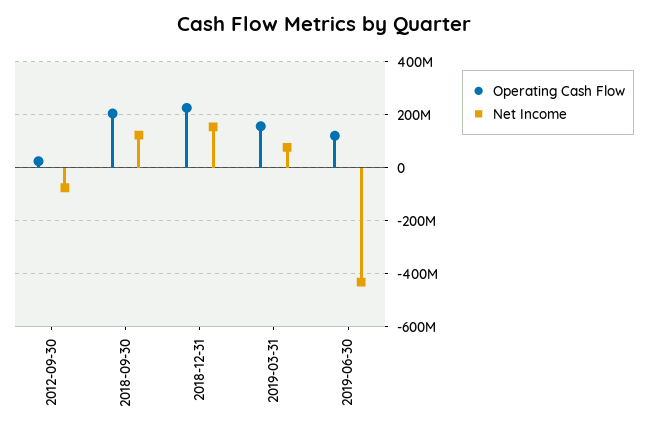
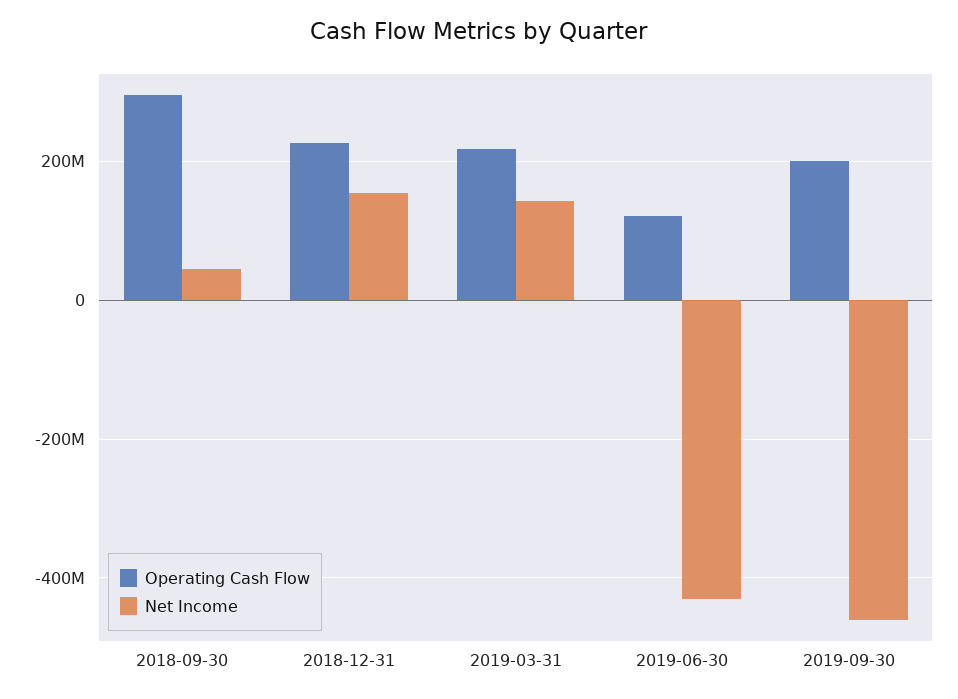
Operating Cash Flow, 2012-09-30: 25000000 -> none
Net Income, 2012-09-30: -75000000 -> none
Operating Cash Flow, 2018-09-30: 200000000 -> 300000000
Net Income, 2018-09-30: 125000000 -> 40000000
Operating Cash Flow, 2019-03-31: 150000000 -> 220000000
Net Income, 2019-03-31: 75000000 -> 140000000
Operating Cash Flow, 2019-09-30: none -> 200000000
Net Income, 2019-09-30: none -> -460000000

